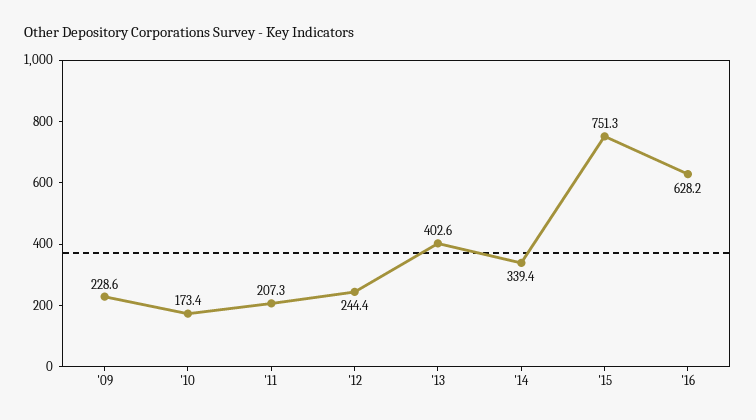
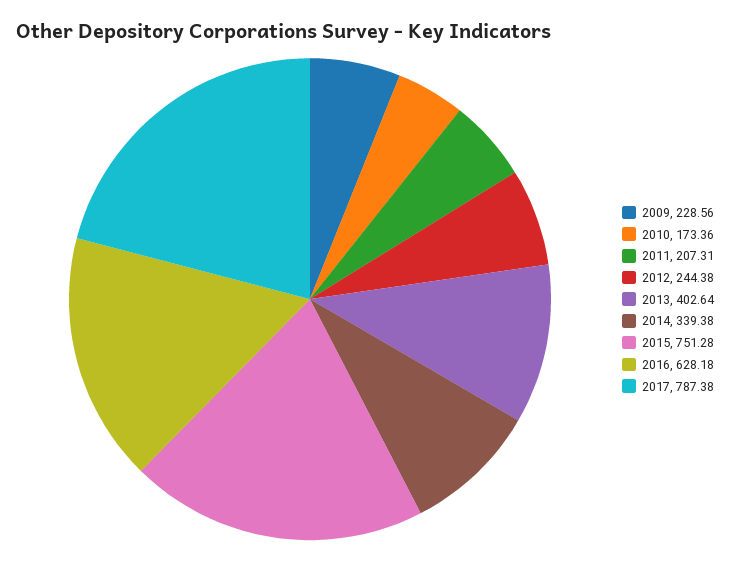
2017: none -> 787.38

